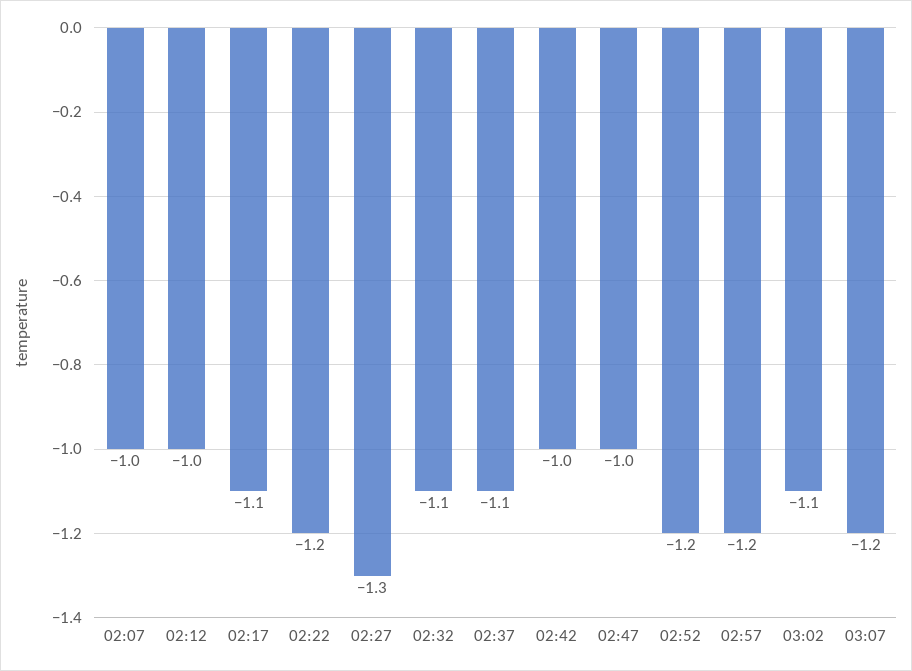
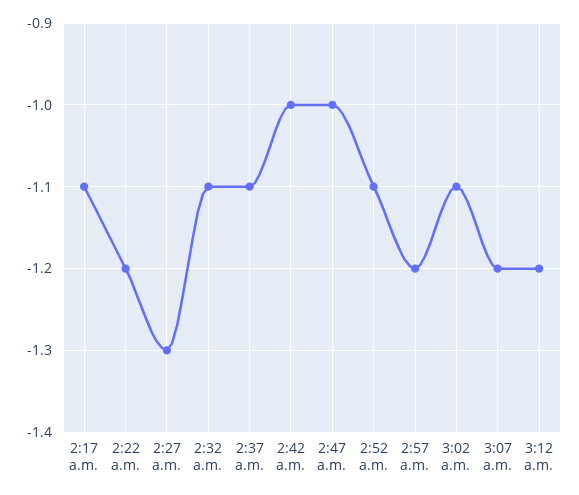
02:07: -1 -> none
02:12: -1 -> none
02:52: -1.2 -> -1.1
3:12 a.m.: none -> -1.2

